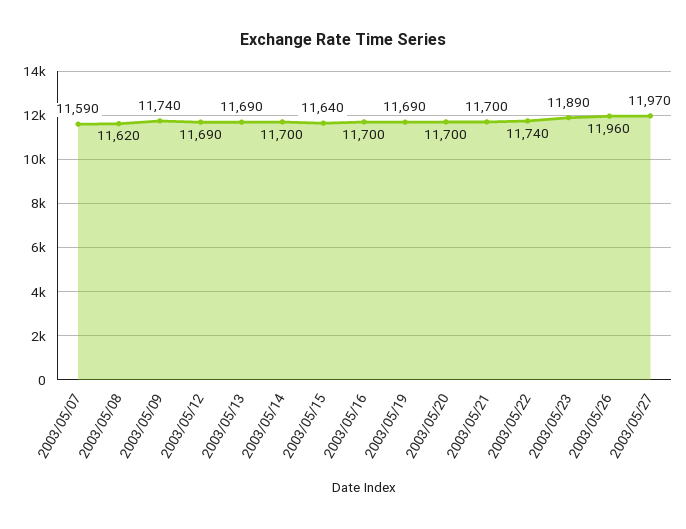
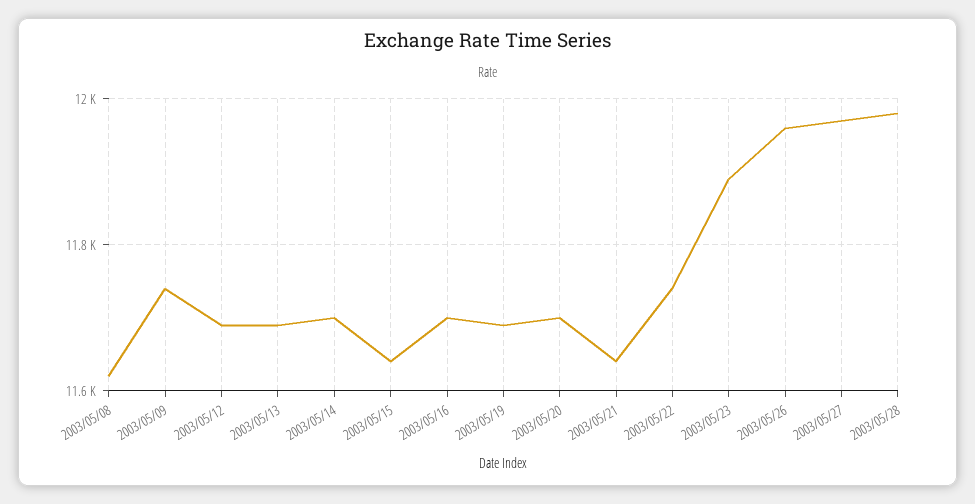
2003/05/07: 11590 -> none
2003/05/21: 11700 -> 11640
2003/05/28: none -> 11980

